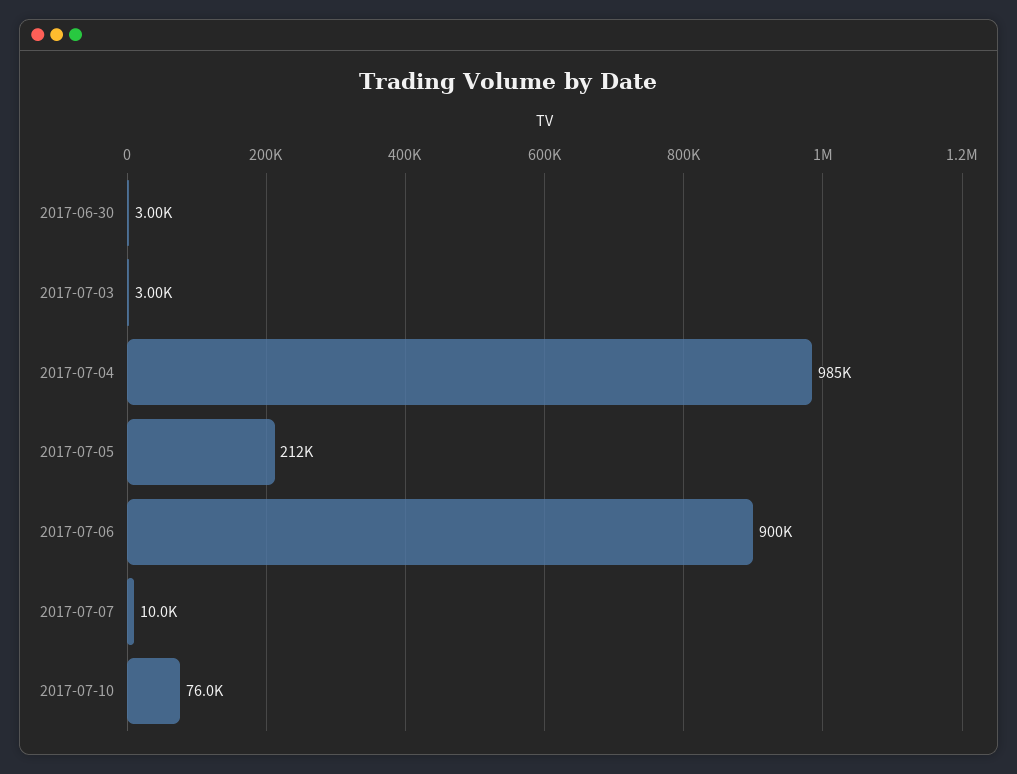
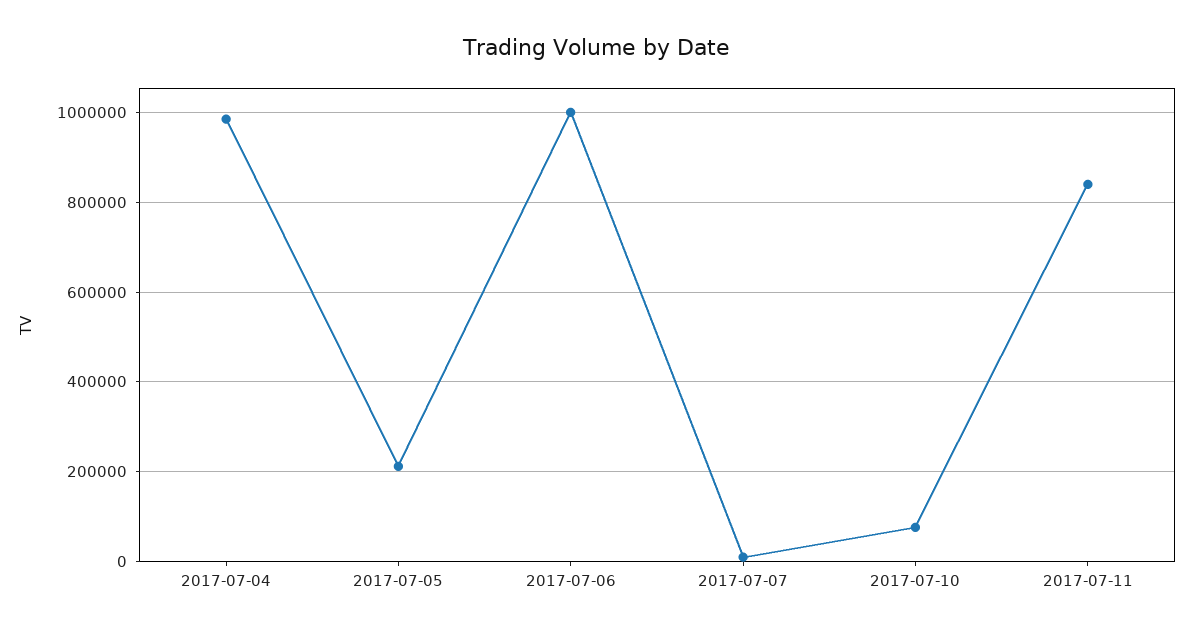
2017-06-30: 3000 -> none
2017-07-03: 3000 -> none
2017-07-06: 900000 -> 1000000
2017-07-11: none -> 840000

